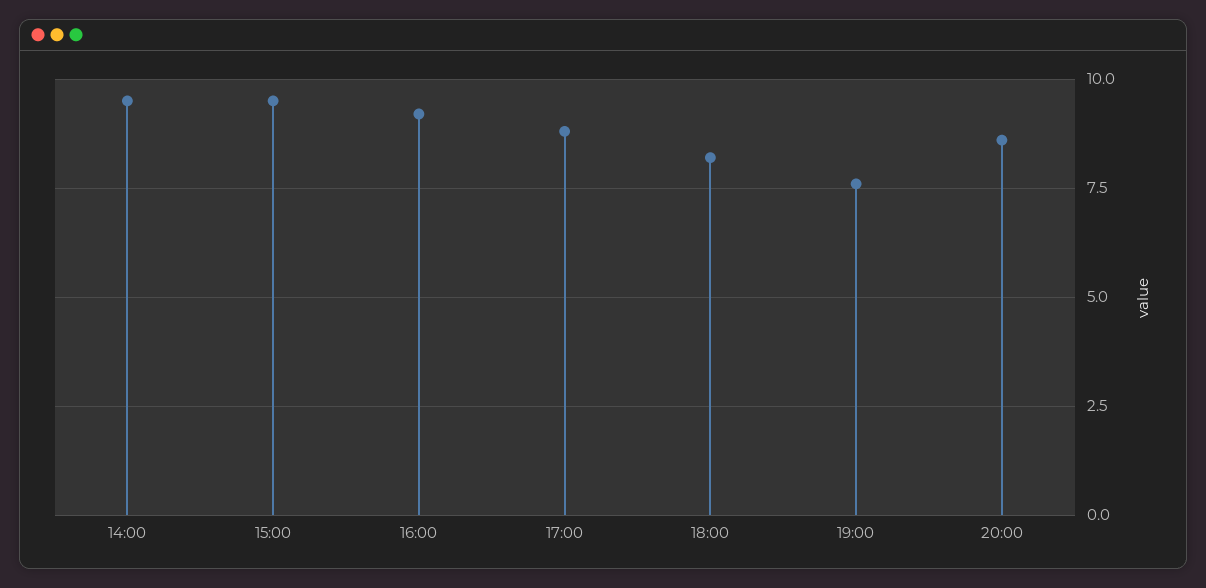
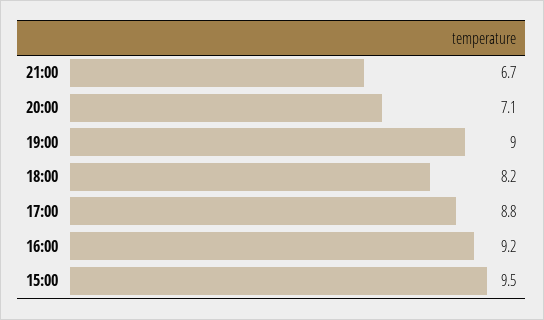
14:00: 9.5 -> none
19:00: 7.5 -> 9
20:00: 8.5 -> 7.1
21:00: none -> 6.7

